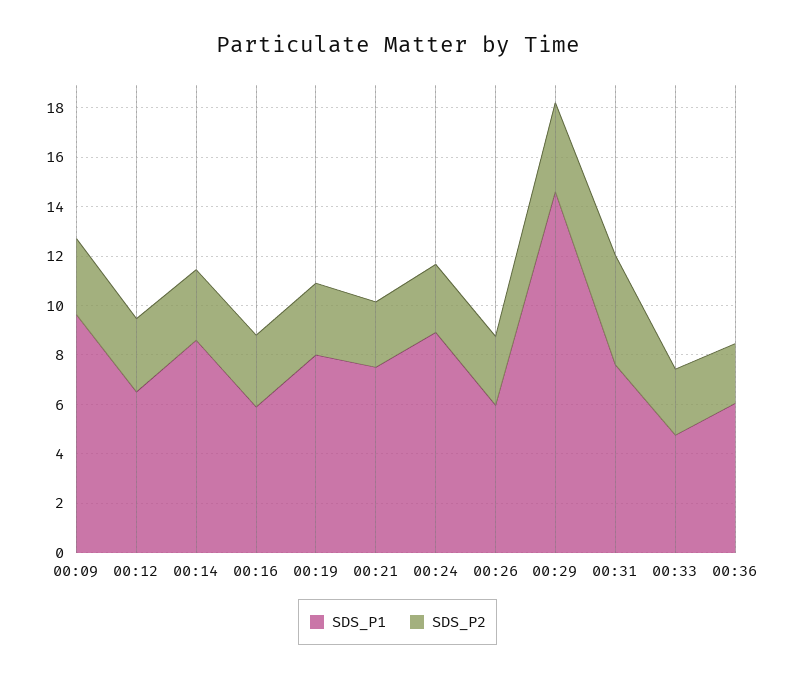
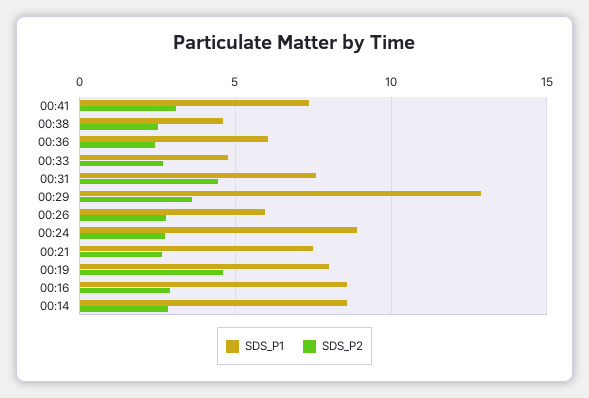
SDS_P1, 00:09: 9.5 -> none
SDS_P2, 00:09: 3 -> none
SDS_P1, 00:12: 6.5 -> none
SDS_P2, 00:12: 3 -> none
SDS_P1, 00:16: 6 -> 8.5
SDS_P2, 00:19: 3 -> 4.5
SDS_P1, 00:29: 14.5 -> 13
SDS_P1, 00:41: none -> 7.5
SDS_P2, 00:41: none -> 3
SDS_P1, 00:38: none -> 4.5
SDS_P2, 00:38: none -> 2.5

